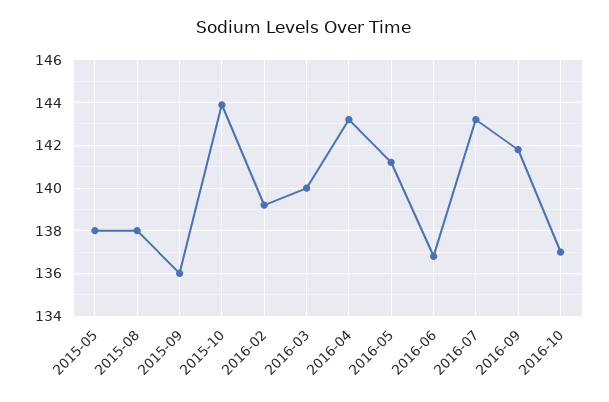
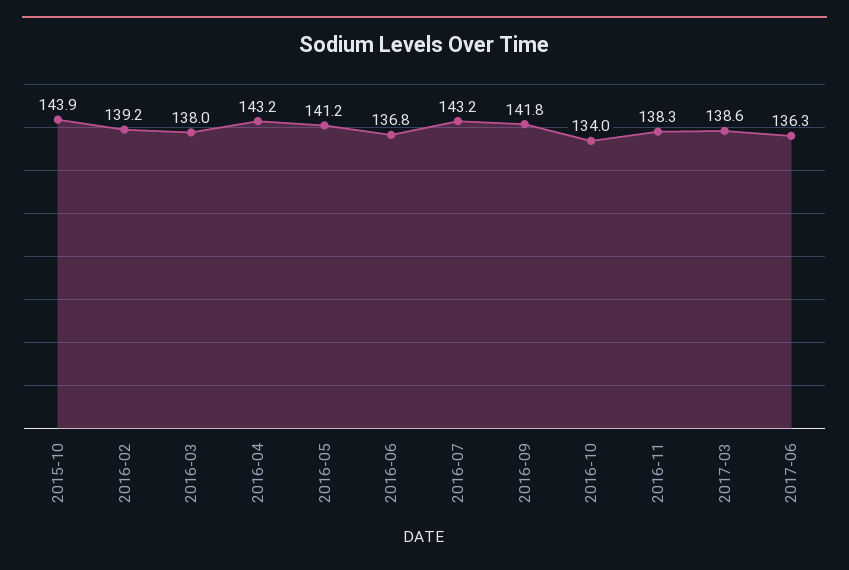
2015-05: 138 -> none
2015-08: 138 -> none
2015-09: 136 -> none
2016-03: 140 -> 138
2016-10: 137 -> 134
2016-11: none -> 138.3
2017-03: none -> 138.6
2017-06: none -> 136.3

